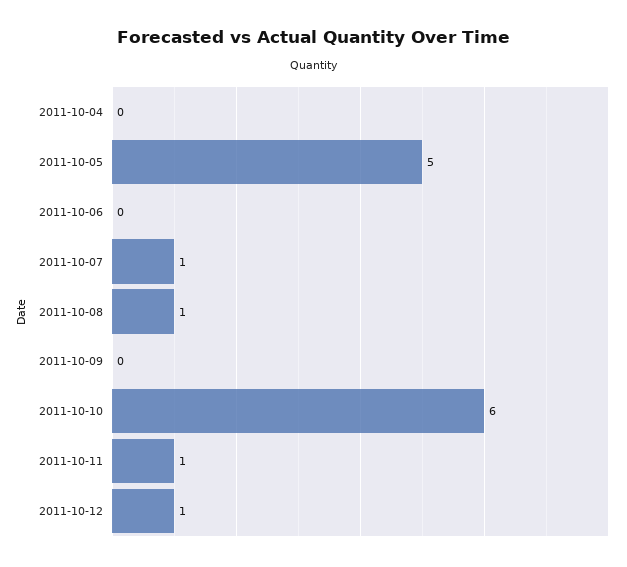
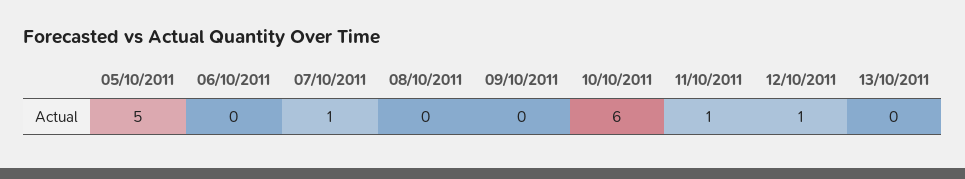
2011-10-04: 0 -> none
2011-10-08: 1 -> 0
13/10/2011: none -> 0

